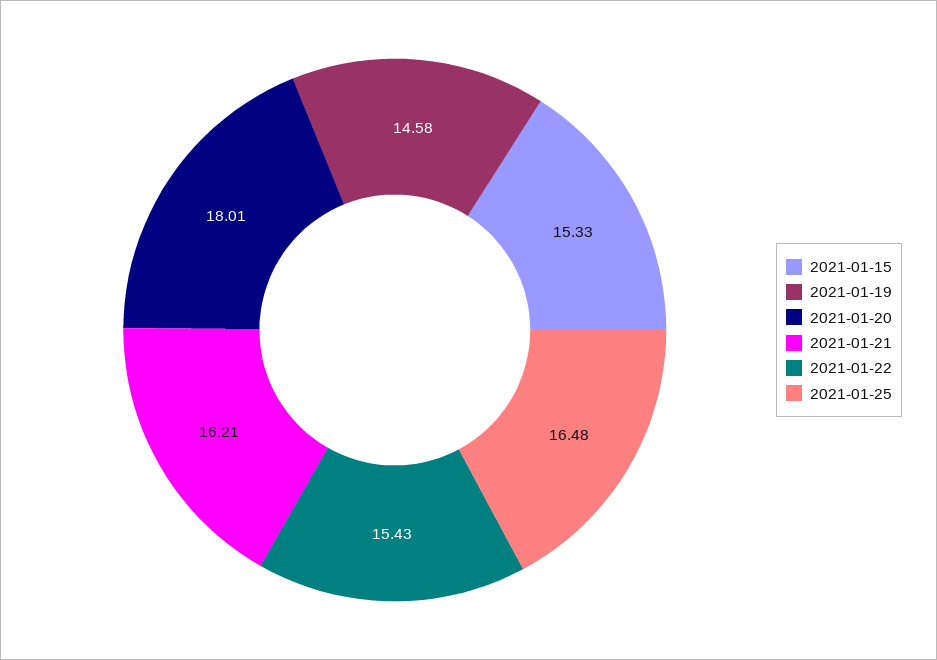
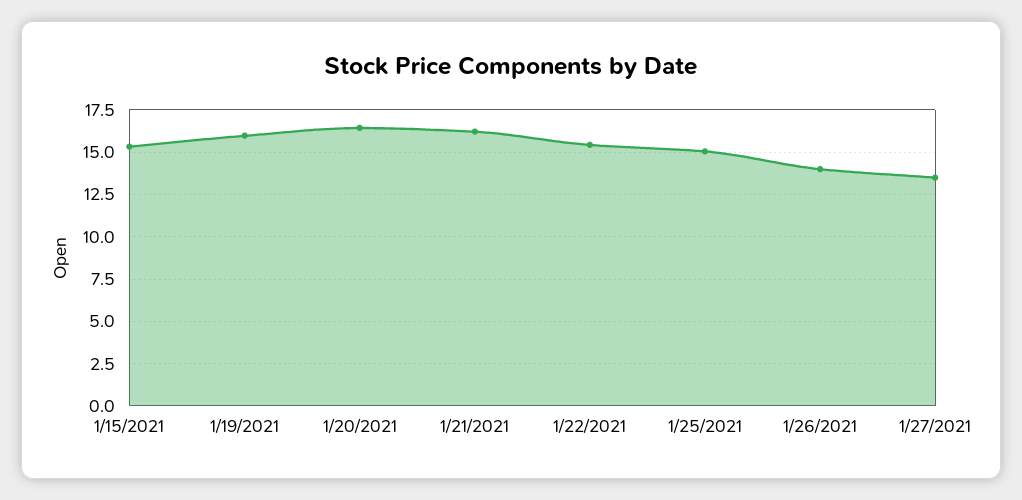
2021-01-19: 14.58 -> 16
2021-01-20: 18.01 -> 16.5
2021-01-25: 16.48 -> 15
1/26/2021: none -> 14
1/27/2021: none -> 13.5

